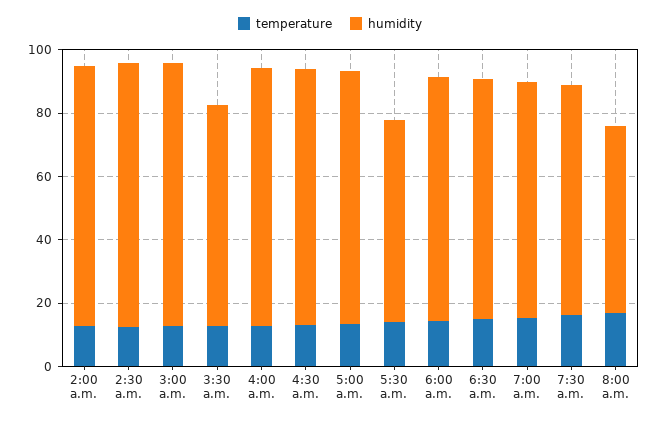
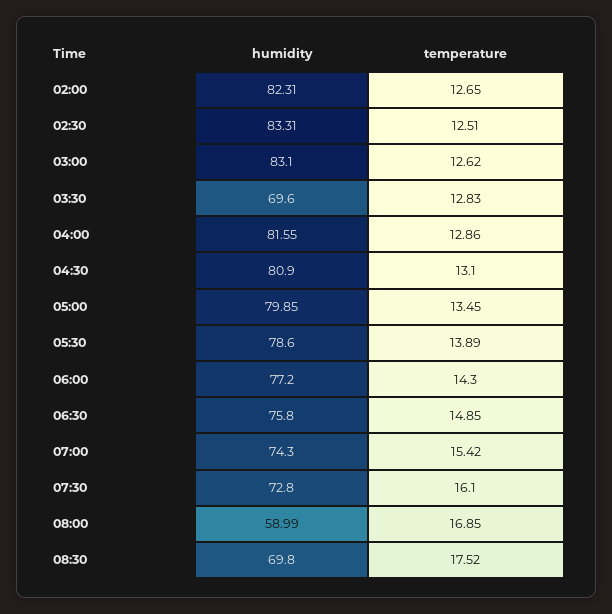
humidity, 5:30 a.m.: 65 -> 78.6
humidity, 08:30: none -> 69.8
temperature, 08:30: none -> 17.52

